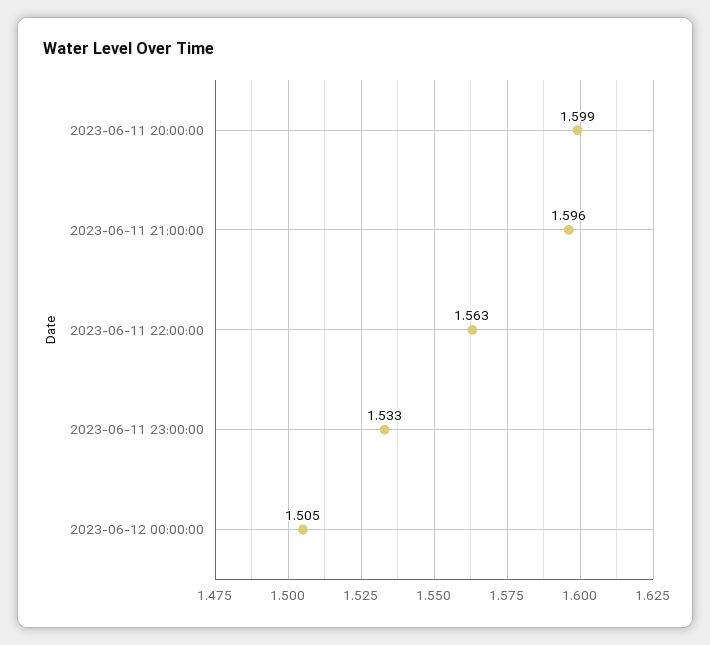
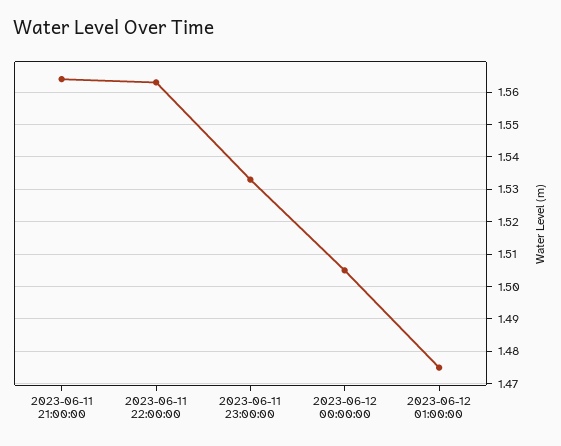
2023-06-11 20:00:00: 1.599 -> none
2023-06-11 21:00:00: 1.596 -> 1.565
2023-06-12 01:00:00: none -> 1.475

